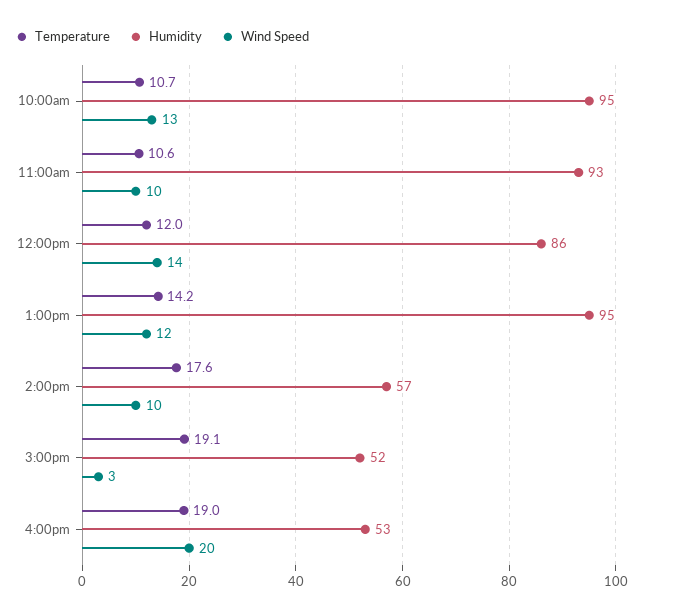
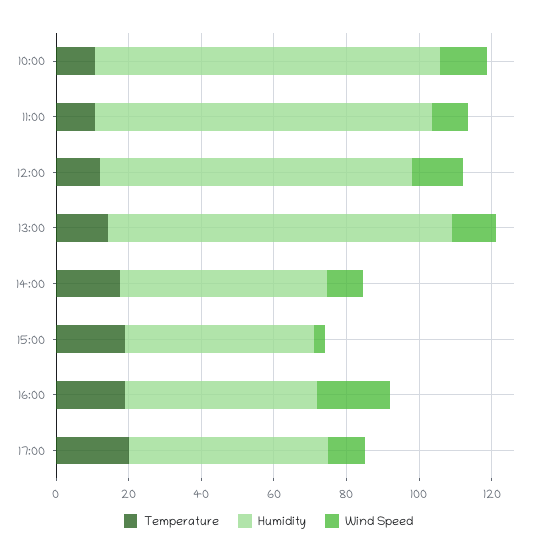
Temperature, 17:00: none -> 20
Humidity, 17:00: none -> 55
Wind Speed, 17:00: none -> 10

